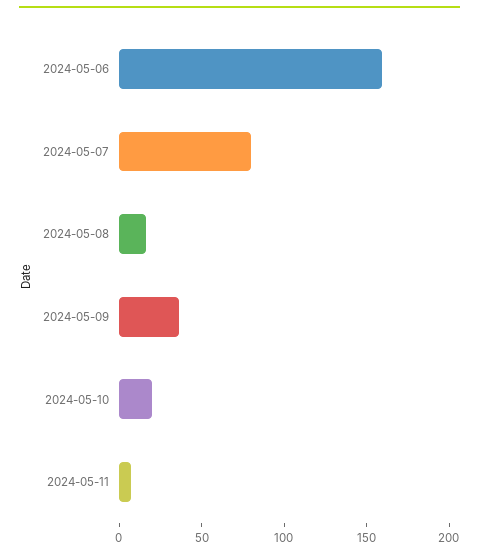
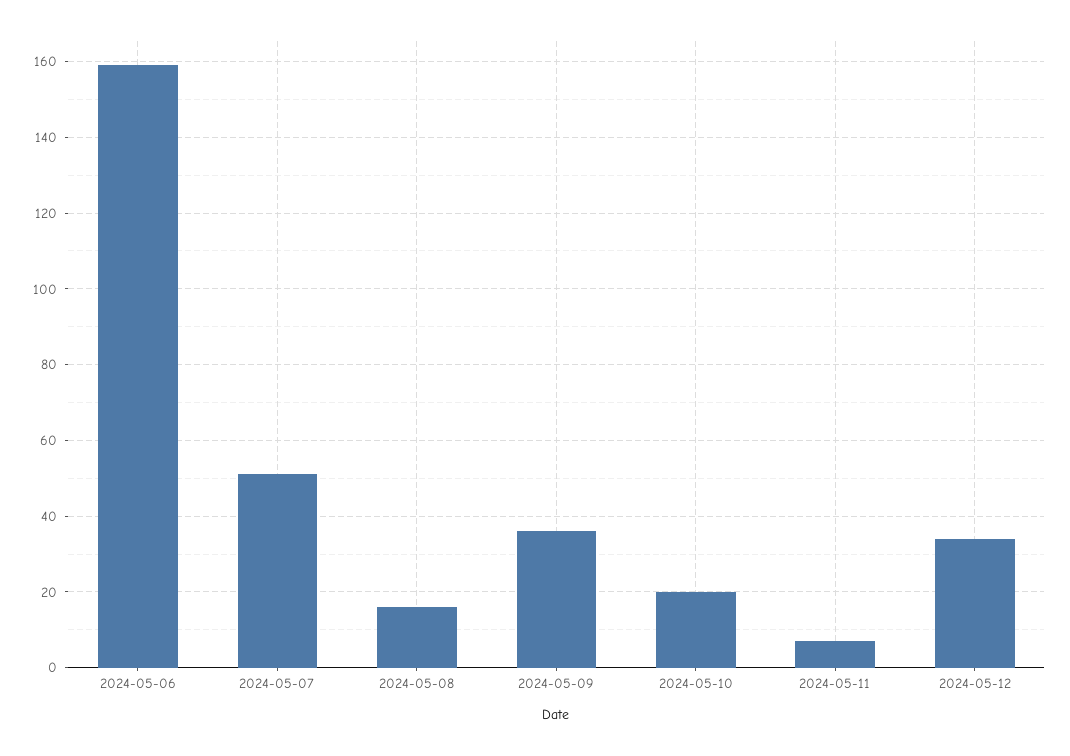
2024-05-07: 80 -> 50
2024-05-12: none -> 35

